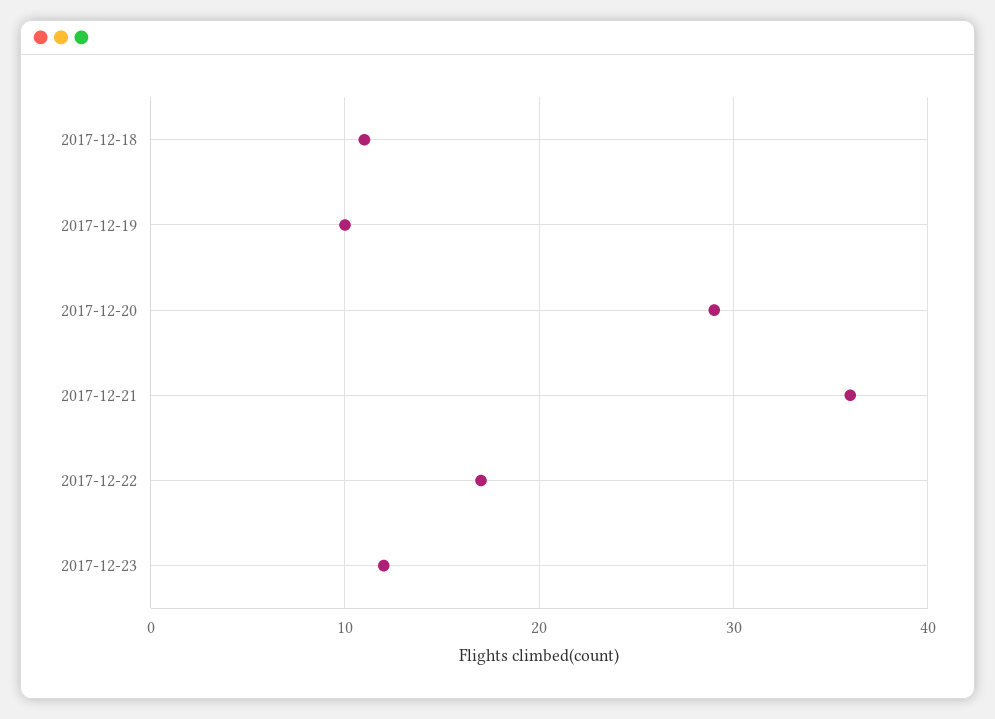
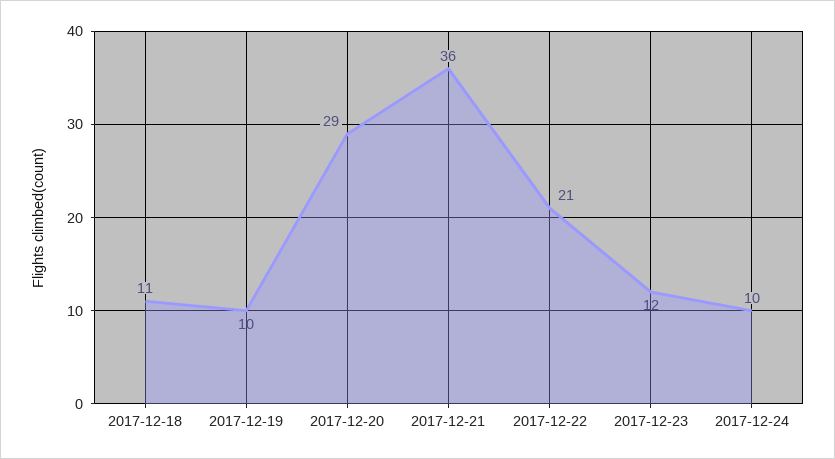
2017-12-22: 17 -> 21
2017-12-24: none -> 10

